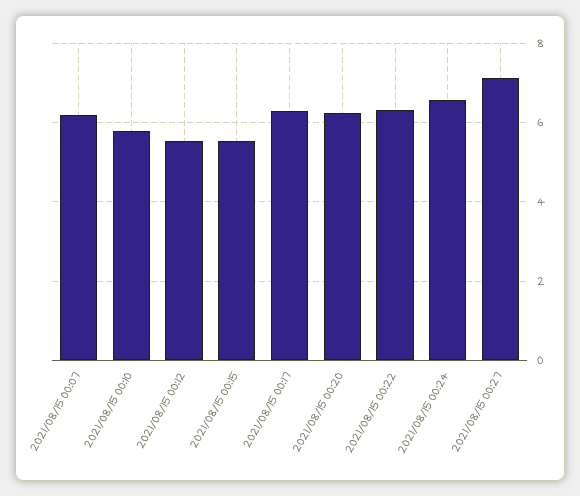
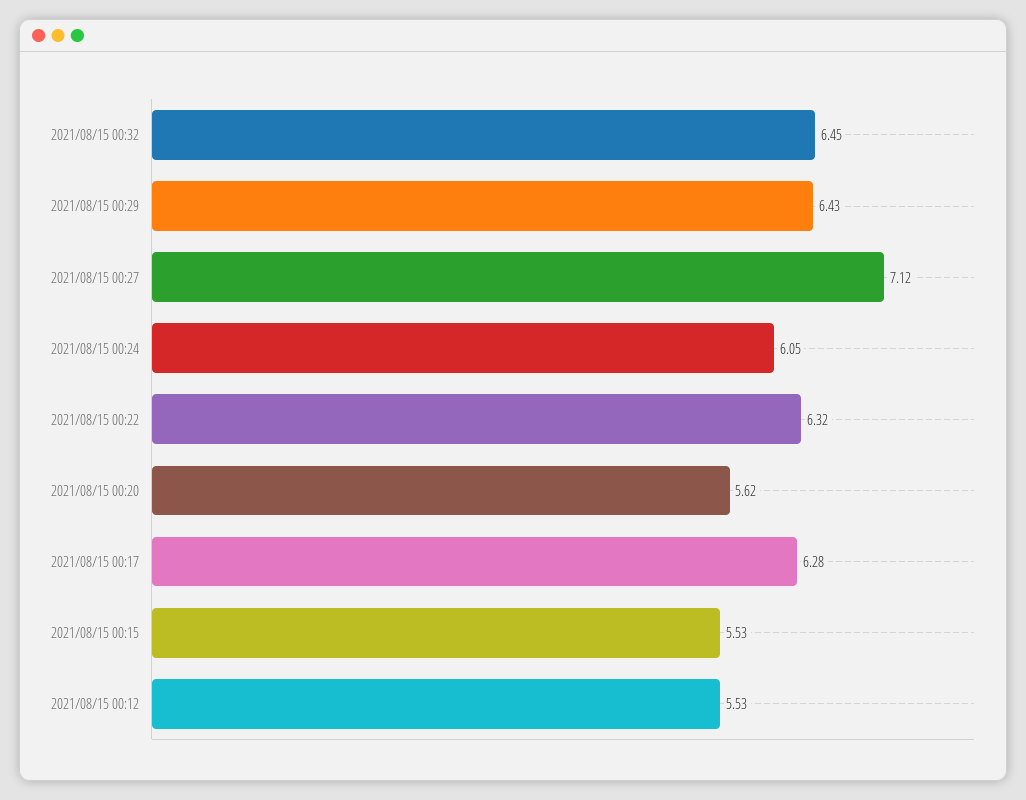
2021/08/15 00:07: 6.2 -> none
2021/08/15 00:10: 5.8 -> none
2021/08/15 00:20: 6.2 -> 5.62
2021/08/15 00:24: 6.6 -> 6.05
2021/08/15 00:32: none -> 6.45
2021/08/15 00:29: none -> 6.43

